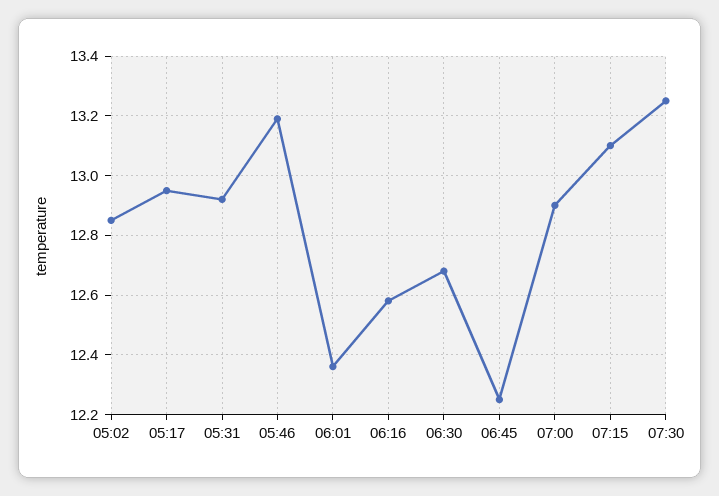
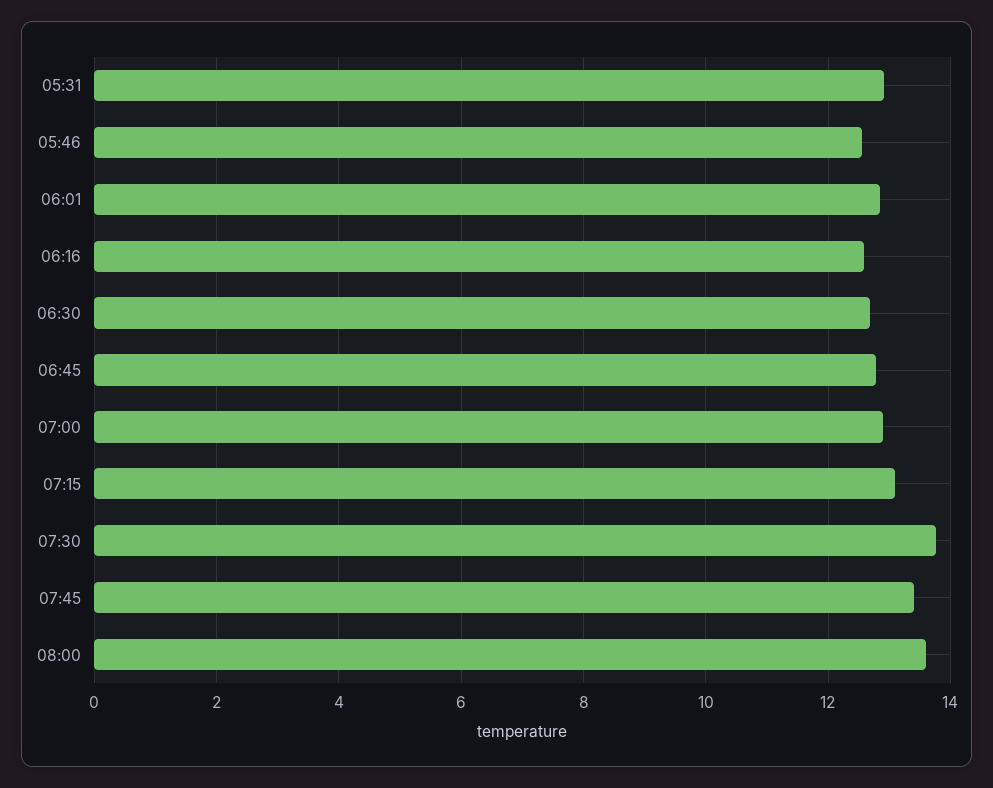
05:02: 12.85 -> none
05:17: 12.95 -> none
05:46: 13.2 -> 12.6
06:01: 12.35 -> 12.8
06:45: 12.25 -> 12.8
07:30: 13.25 -> 13.8
07:45: none -> 13.4
08:00: none -> 13.6

